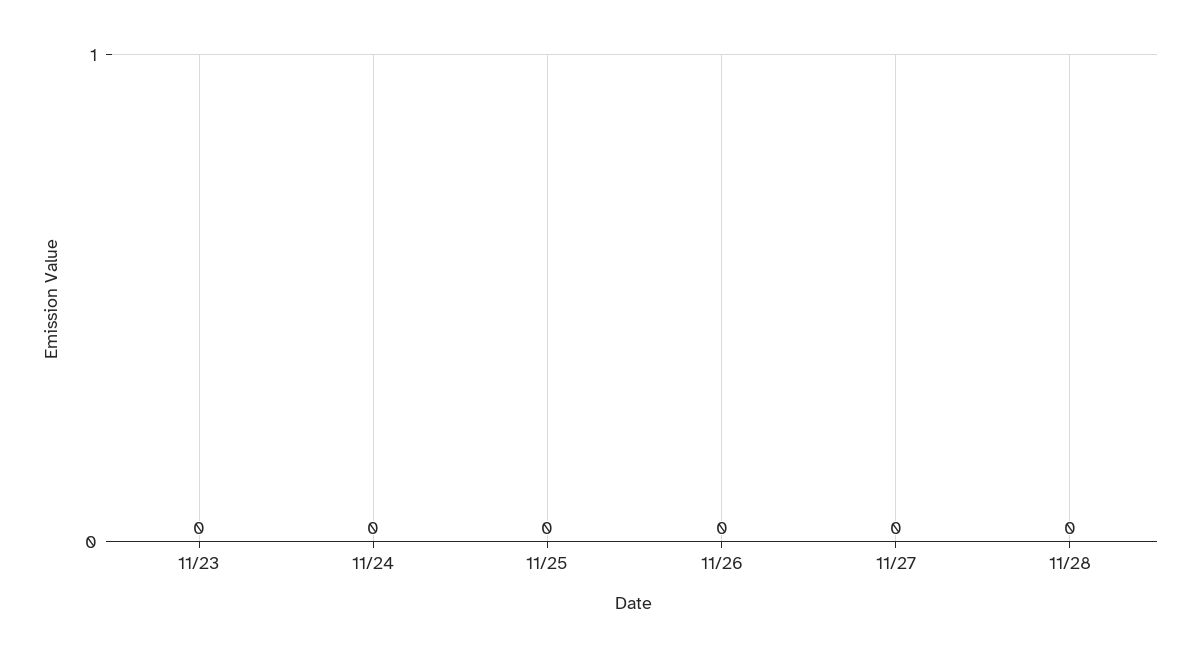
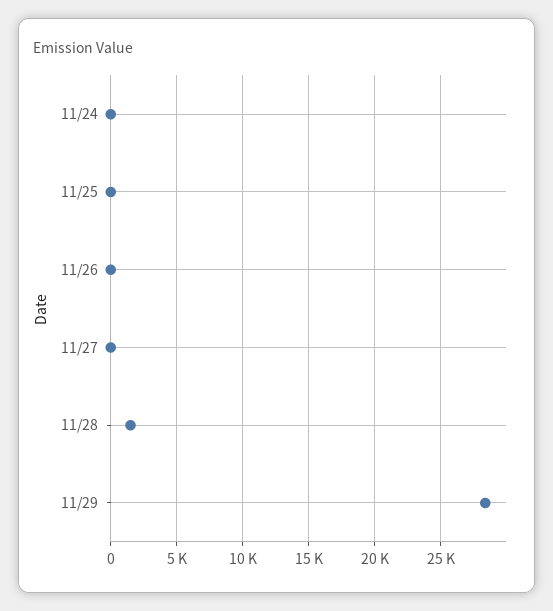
11/23: 0 -> none
11/28: 0 -> 1500
11/29: none -> 28500

